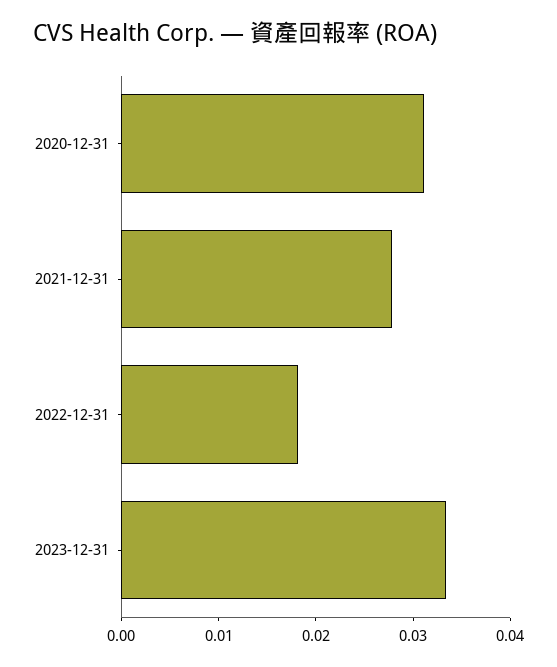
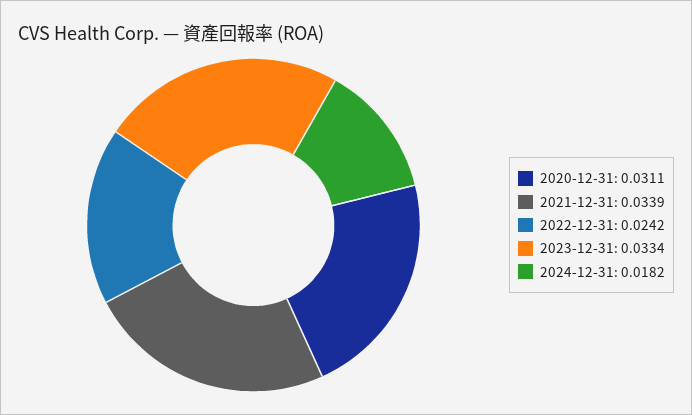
2021-12-31: 0.028 -> 0.0339
2022-12-31: 0.018 -> 0.0242
2024-12-31: none -> 0.0182

